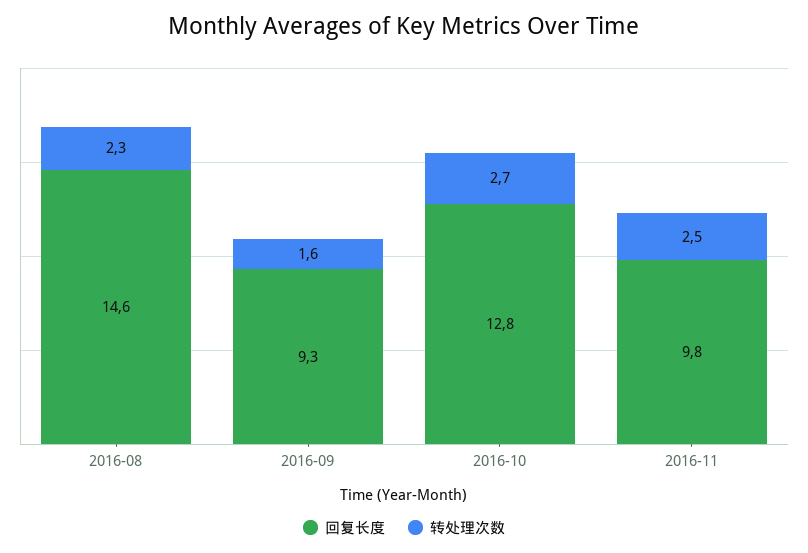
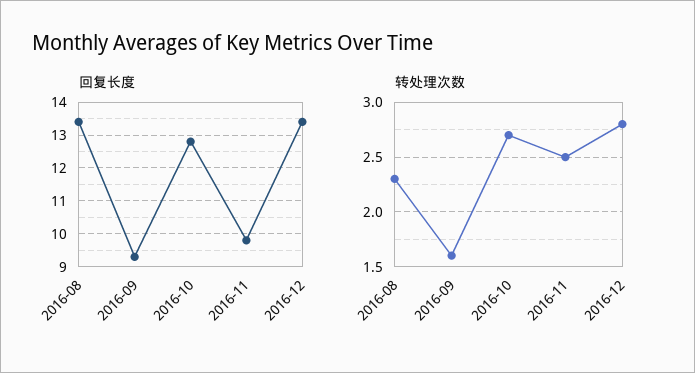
回复长度, 2016-08: 14.6 -> 13.5
回复长度, 2016-12: none -> 13.5
转处理次数, 2016-12: none -> 2.8

